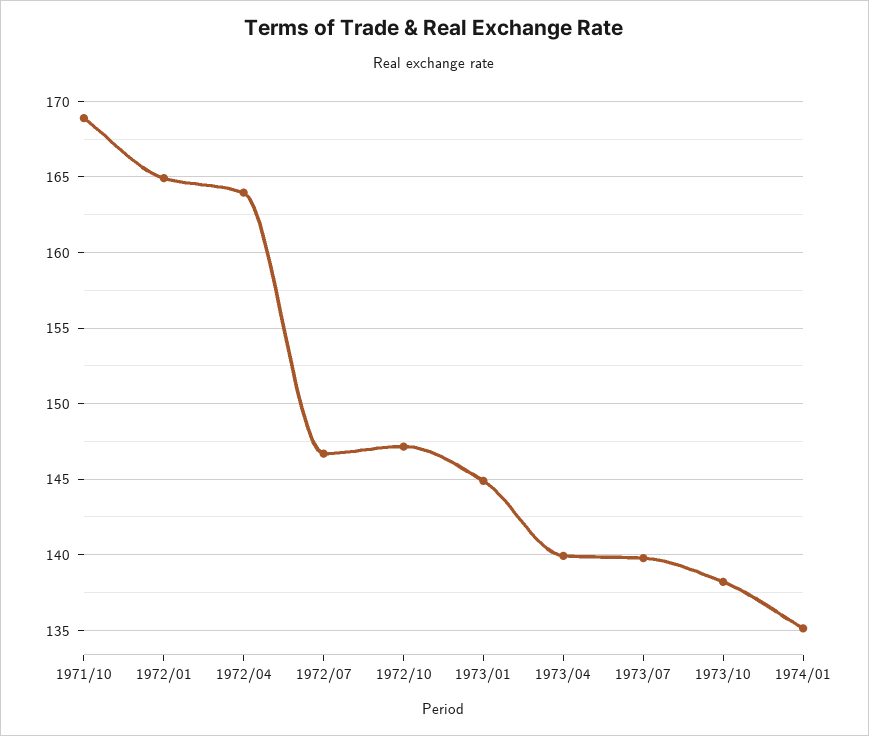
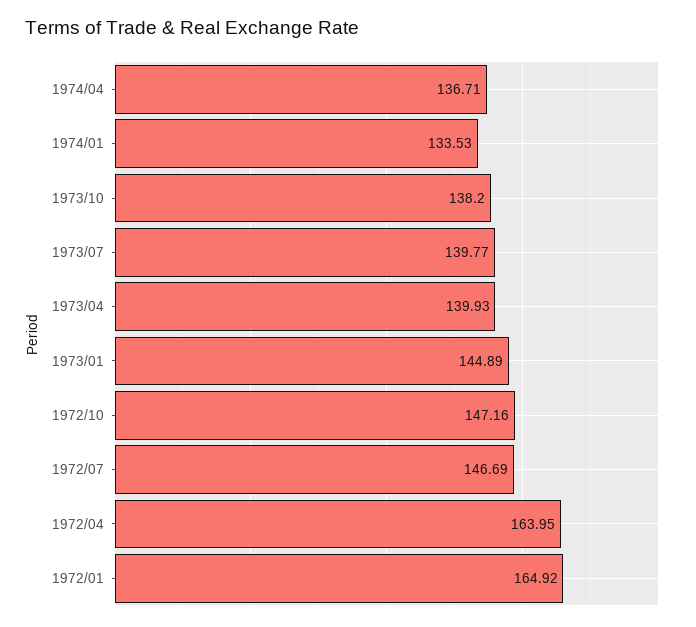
1971/10: 169 -> none
1974/01: 135 -> 133.53
1974/04: none -> 136.71

